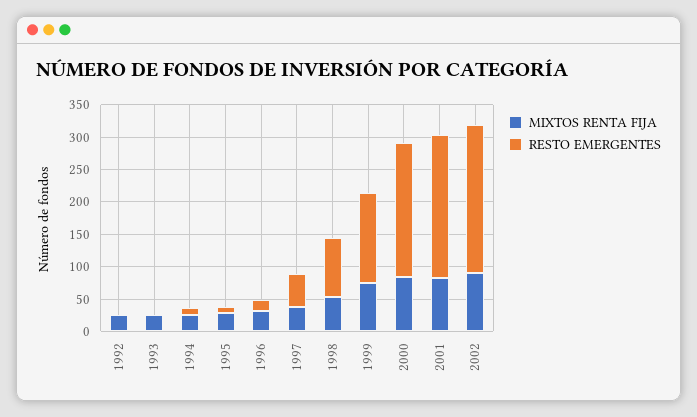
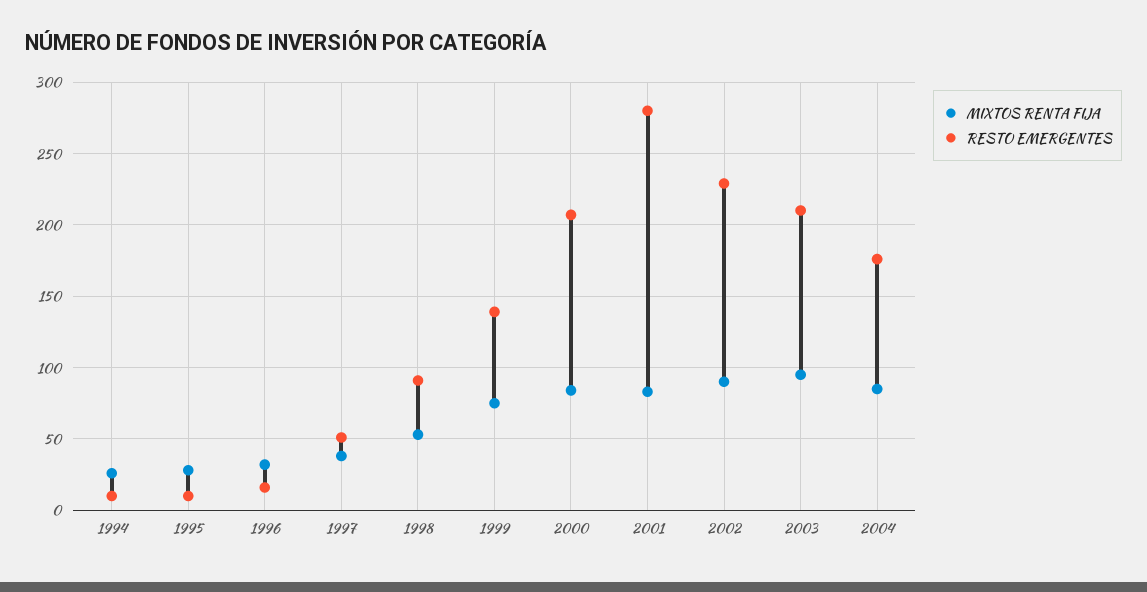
MIXTOS RENTA FIJA, 1992: 25 -> none
RESTO EMERGENTES, 1992: 0 -> none
MIXTOS RENTA FIJA, 1993: 25 -> none
RESTO EMERGENTES, 1993: 0 -> none
RESTO EMERGENTES, 2001: 225 -> 280
MIXTOS RENTA FIJA, 2003: none -> 95
RESTO EMERGENTES, 2003: none -> 210
MIXTOS RENTA FIJA, 2004: none -> 85
RESTO EMERGENTES, 2004: none -> 175

